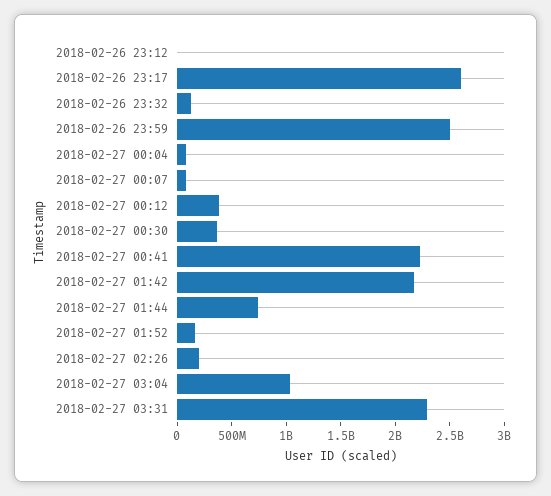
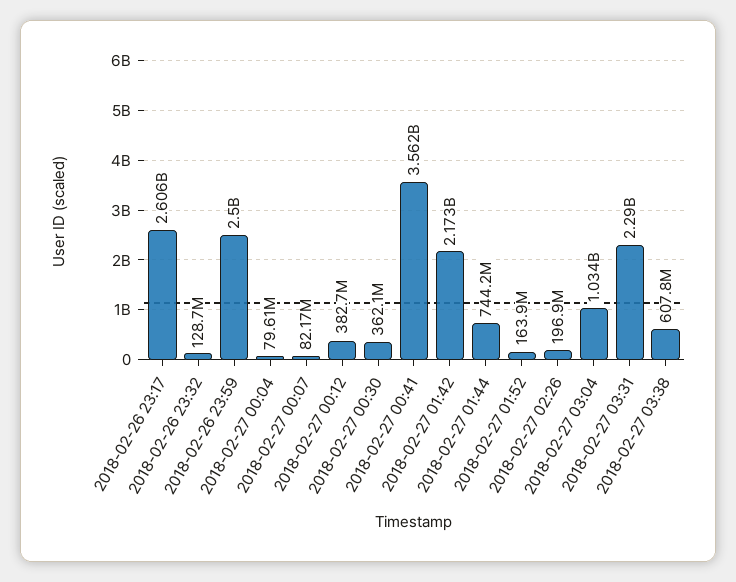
2018-02-26 23:12: 0 -> none
2018-02-27 00:41: 2200000000 -> 3562000000
2018-02-27 03:38: none -> 607800000

